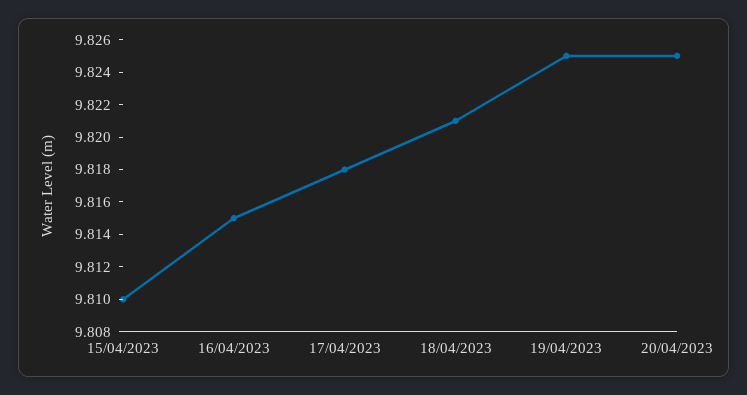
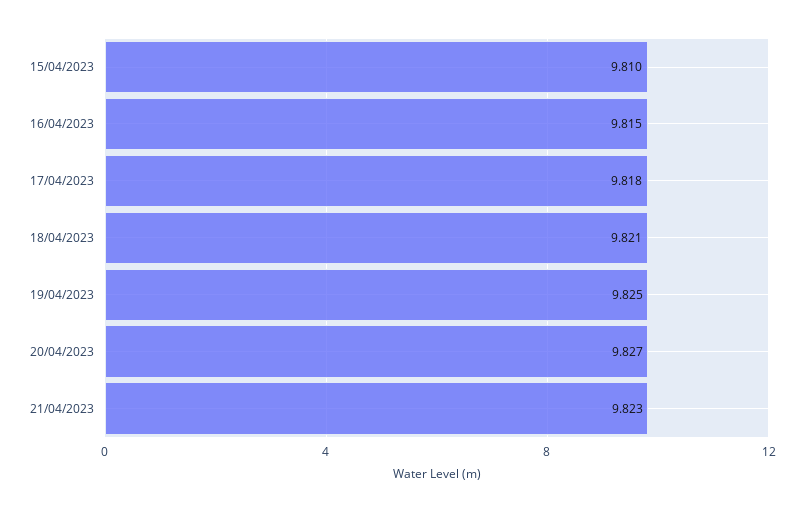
20/04/2023: 9.825 -> 9.827
21/04/2023: none -> 9.823

